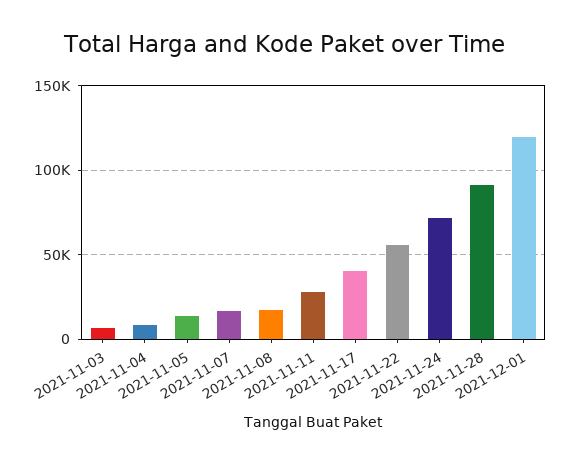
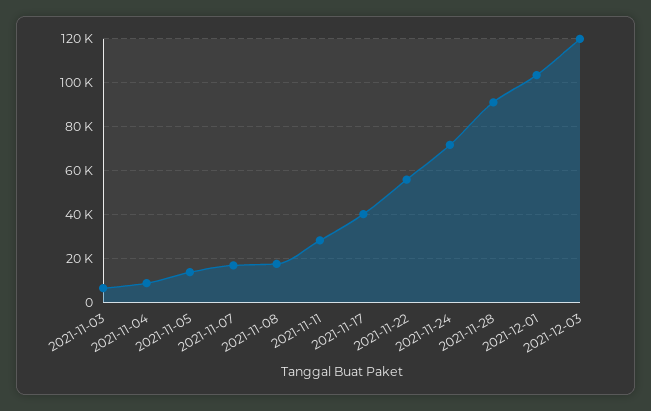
2021-12-01: 120000 -> 105000
2021-12-03: none -> 120000

